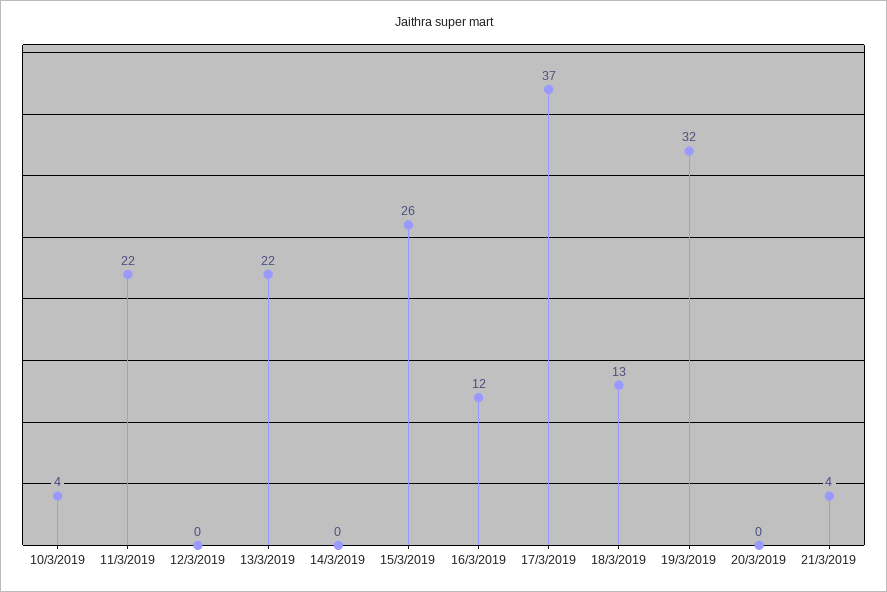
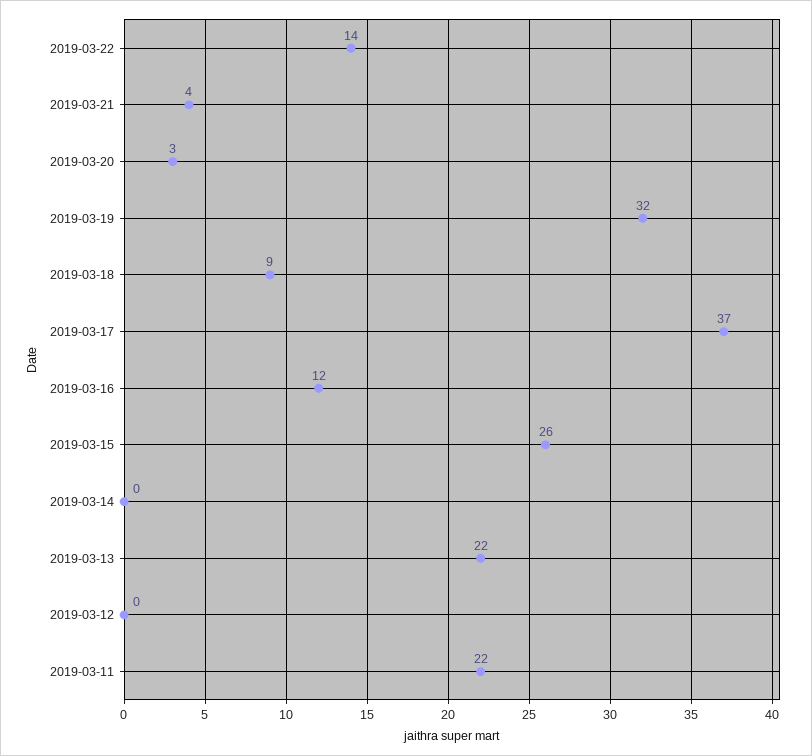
10/3/2019: 4 -> none
18/3/2019: 13 -> 9
20/3/2019: 0 -> 3
2019-03-22: none -> 14

